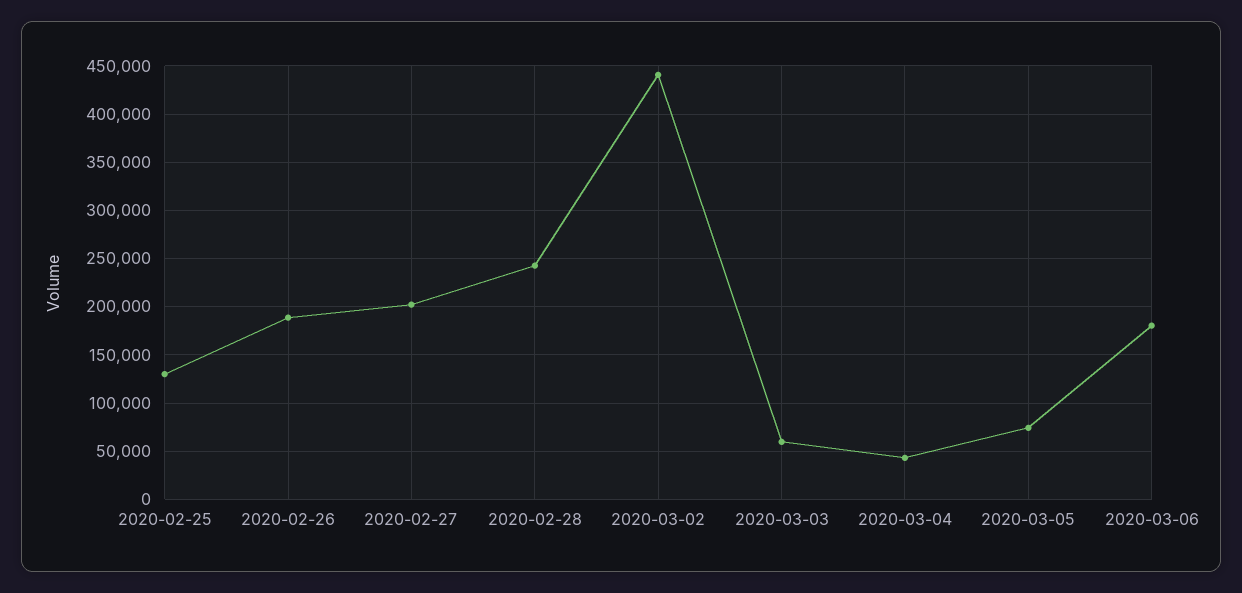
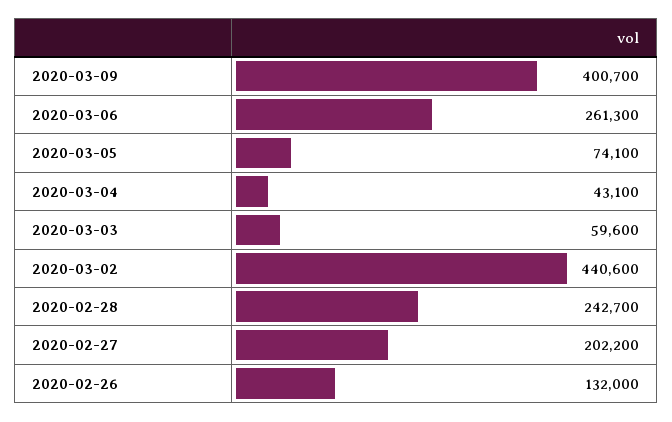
2020-02-25: 130000 -> none
2020-02-26: 190000 -> 132000
2020-03-06: 180000 -> 261300
2020-03-09: none -> 400700

